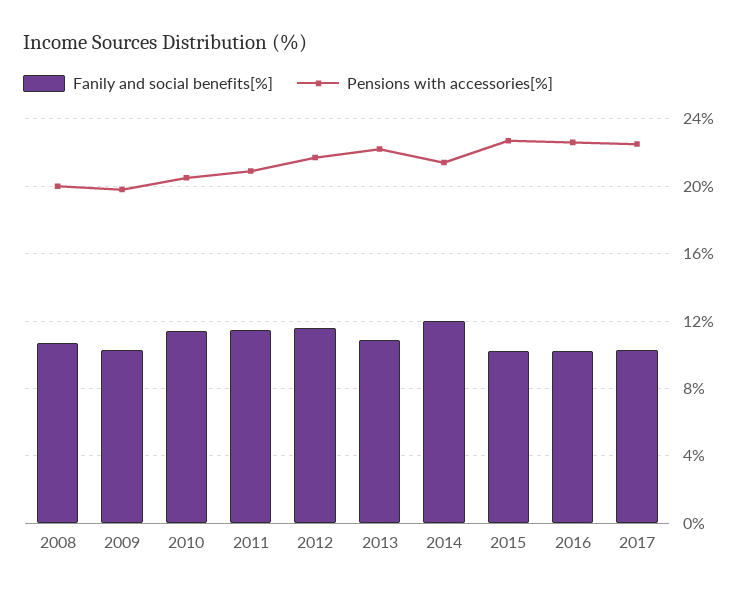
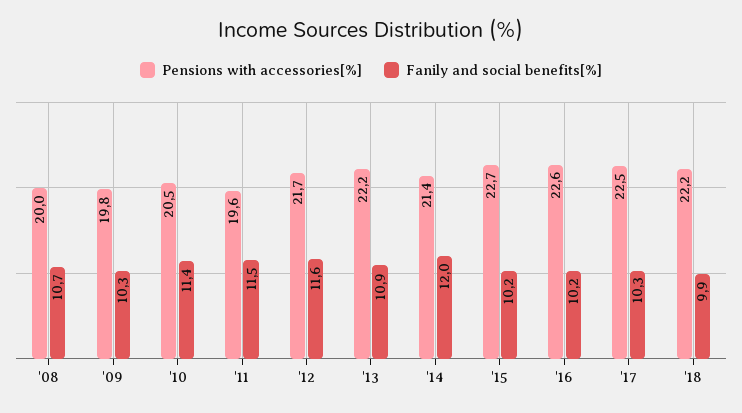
Pensions with accessories[%], 2011: 21 -> 19.6
Pensions with accessories[%], '18: none -> 22.2
Fanily and social benefits[%], '18: none -> 9.9

